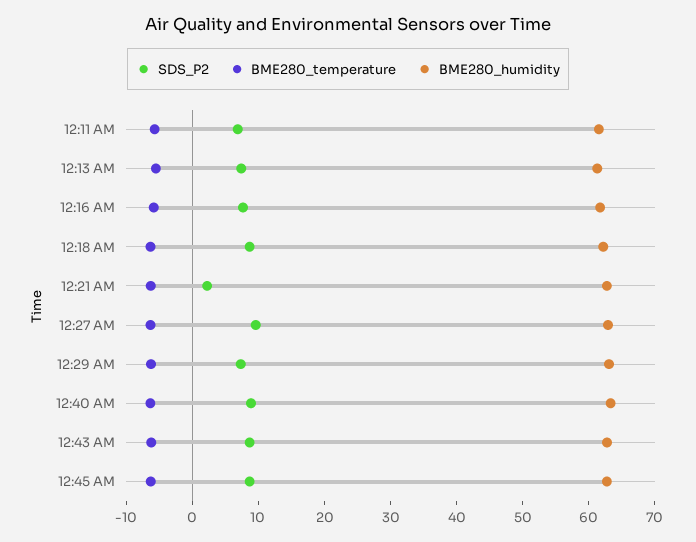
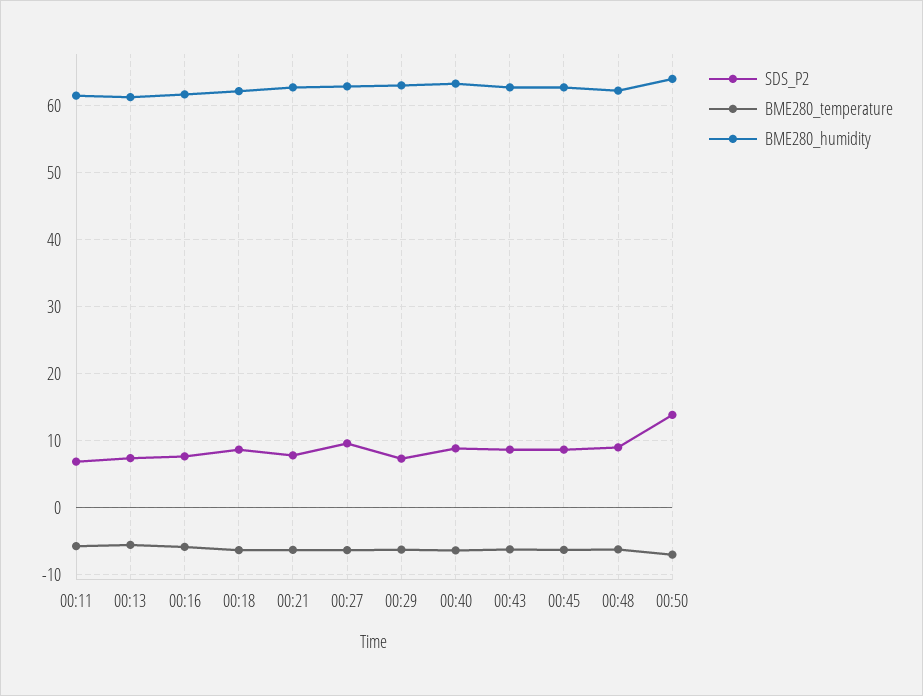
SDS_P2, 12:21 AM: 2 -> 8
SDS_P2, 00:48: none -> 9
BME280_temperature, 00:48: none -> -6
BME280_humidity, 00:48: none -> 62
SDS_P2, 00:50: none -> 14
BME280_temperature, 00:50: none -> -7
BME280_humidity, 00:50: none -> 64

